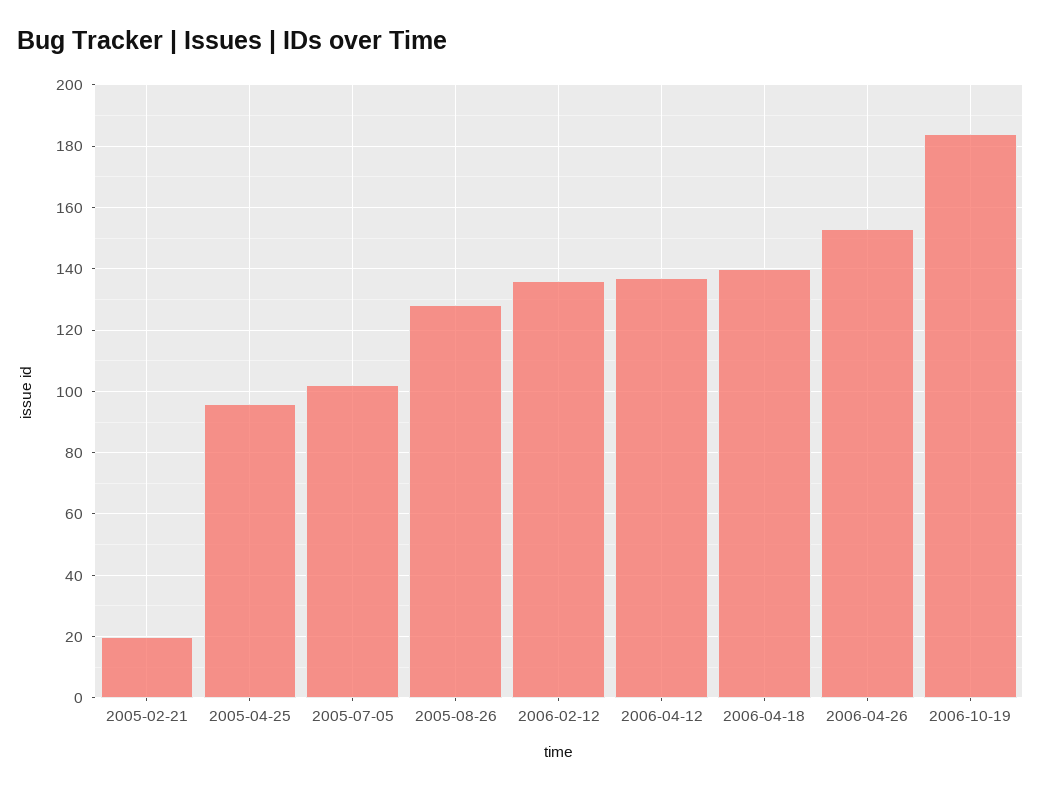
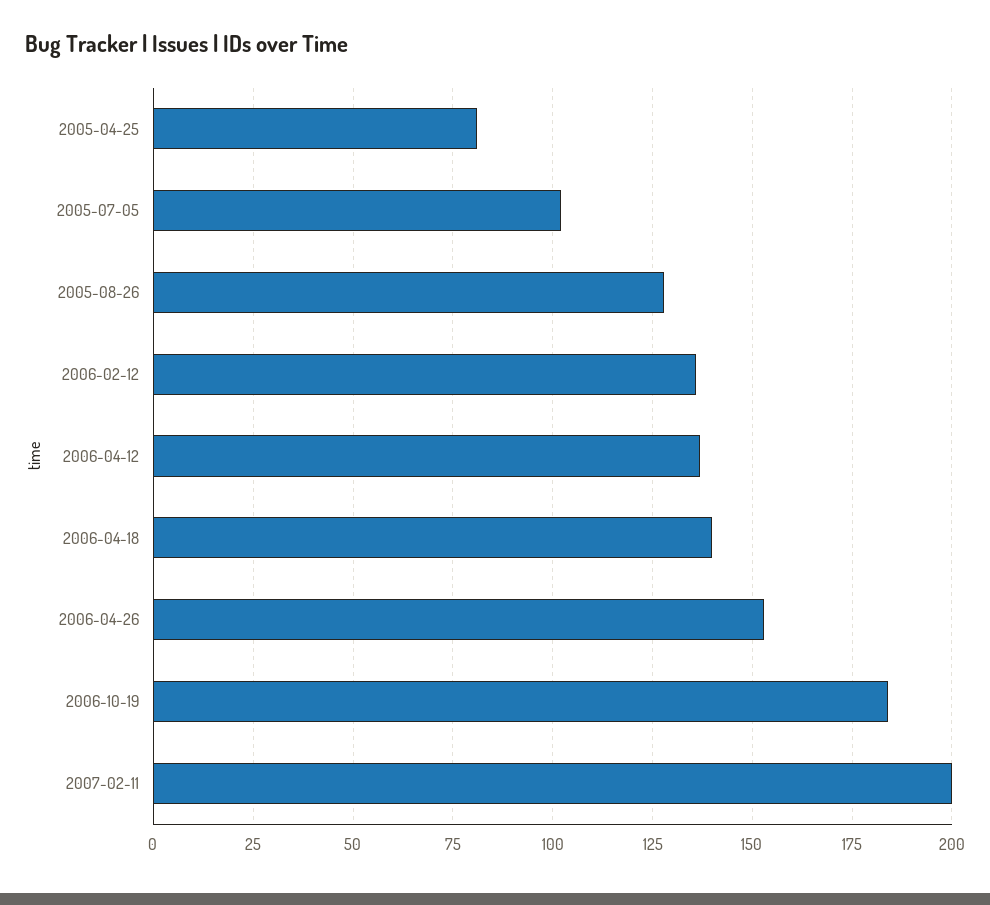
2005-02-21: 20 -> none
2005-04-25: 95 -> 80
2007-02-11: none -> 200

